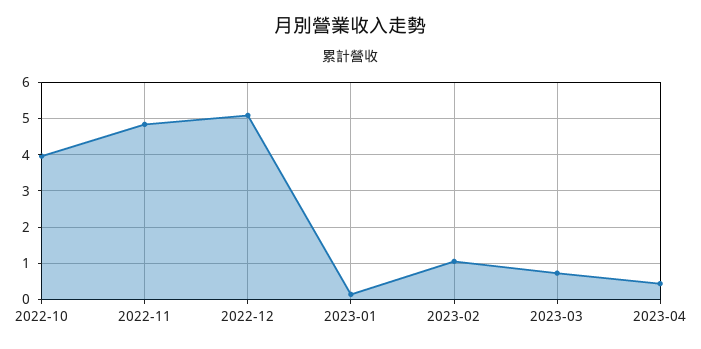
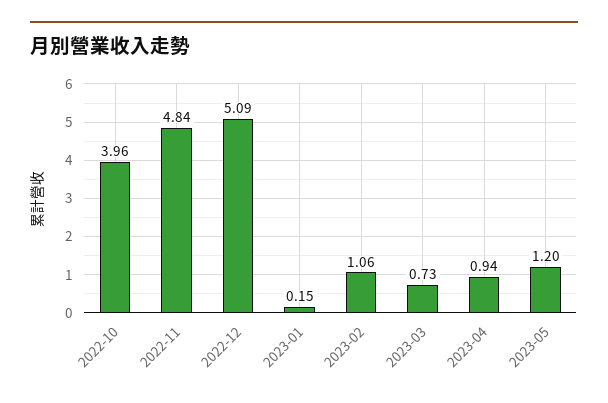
2023-04: 0.4 -> 0.94
2023-05: none -> 1.2

